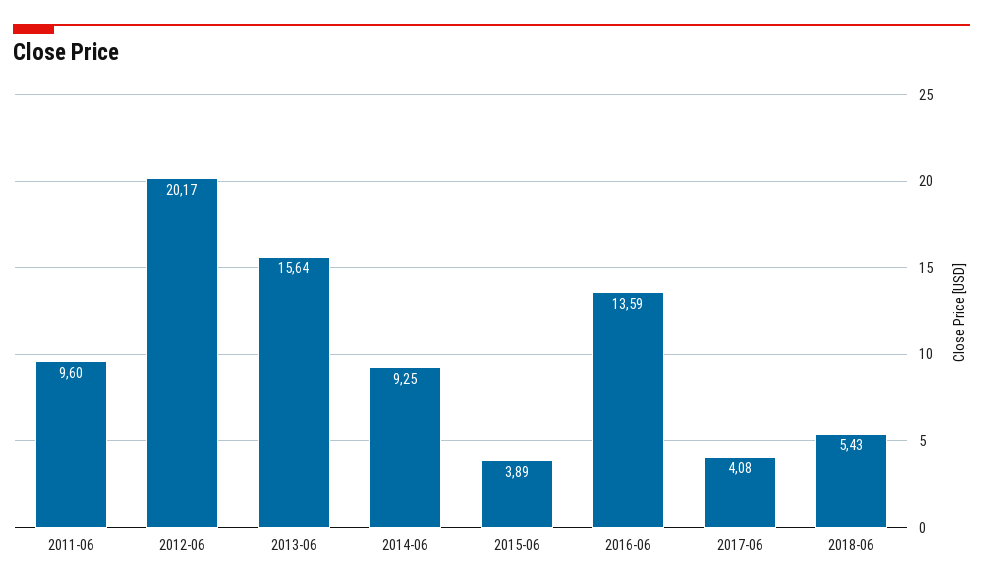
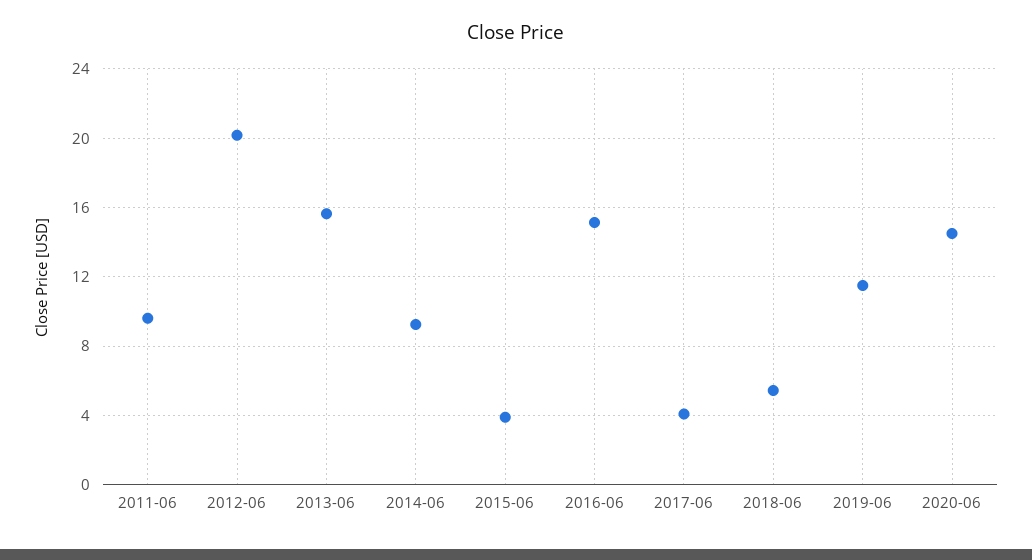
2016-06: 13.59 -> 15
2019-06: none -> 11.5
2020-06: none -> 14.5

